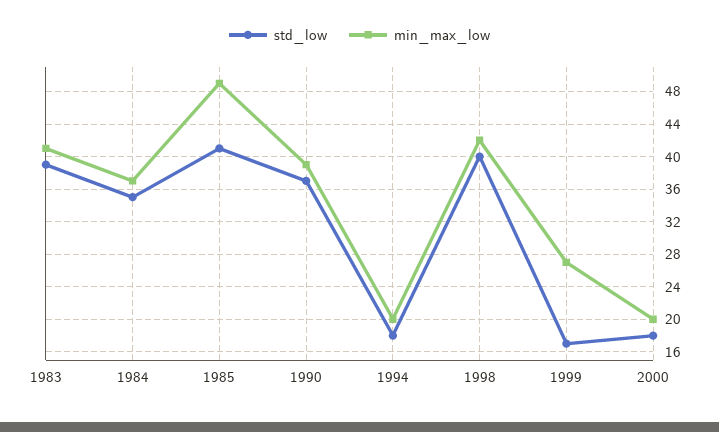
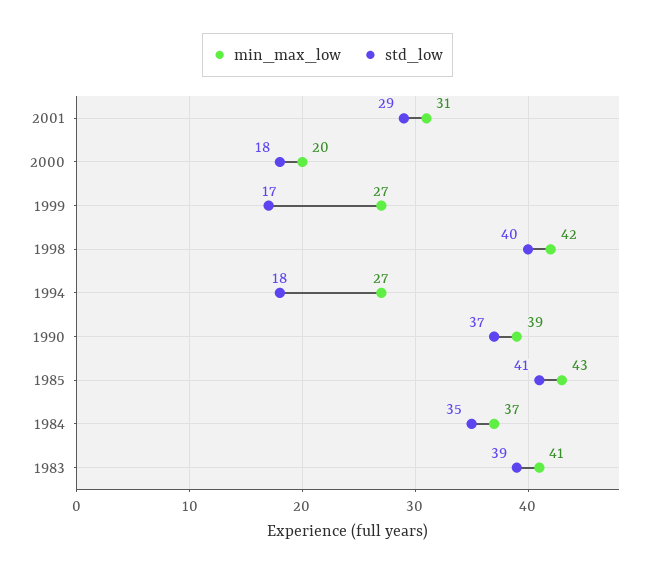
min_max_low, 1985: 49 -> 43
min_max_low, 1994: 20 -> 27
min_max_low, 2001: none -> 31
std_low, 2001: none -> 29

